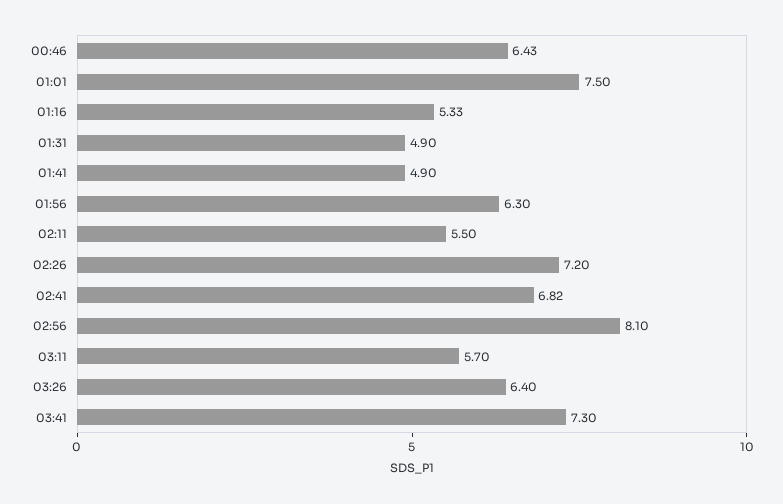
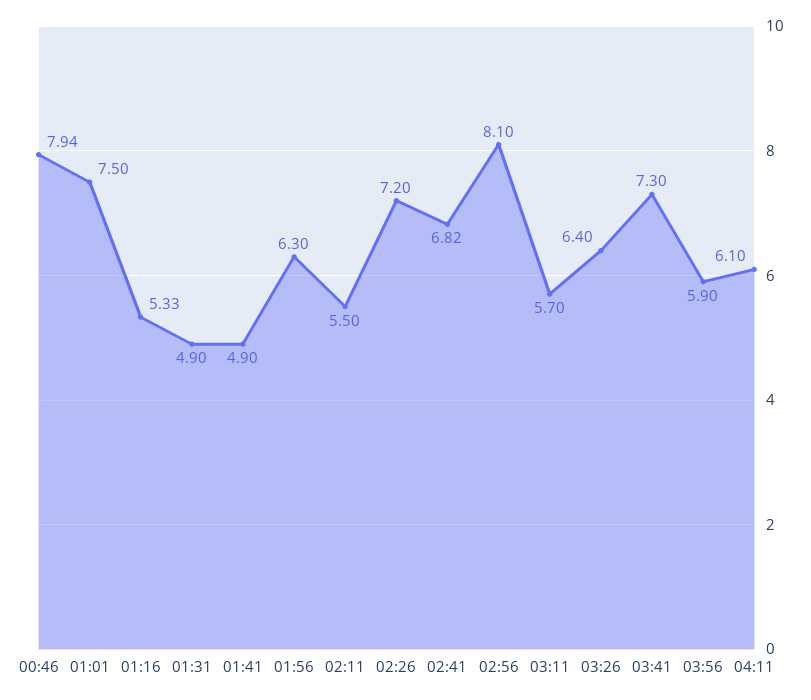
00:46: 6.43 -> 7.94
03:56: none -> 5.9
04:11: none -> 6.1

